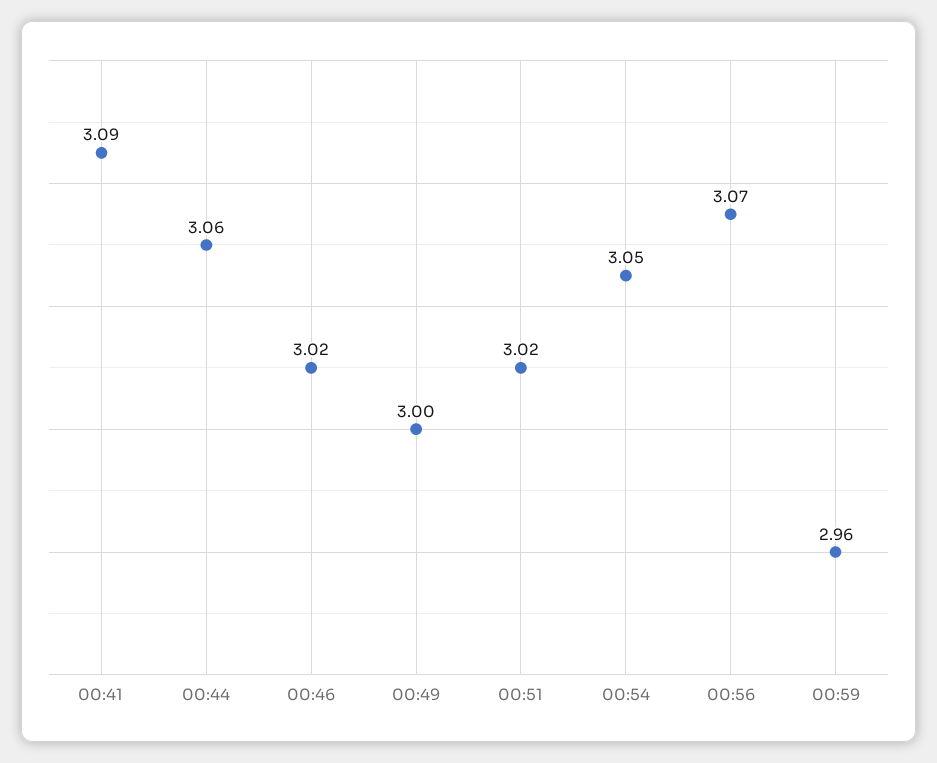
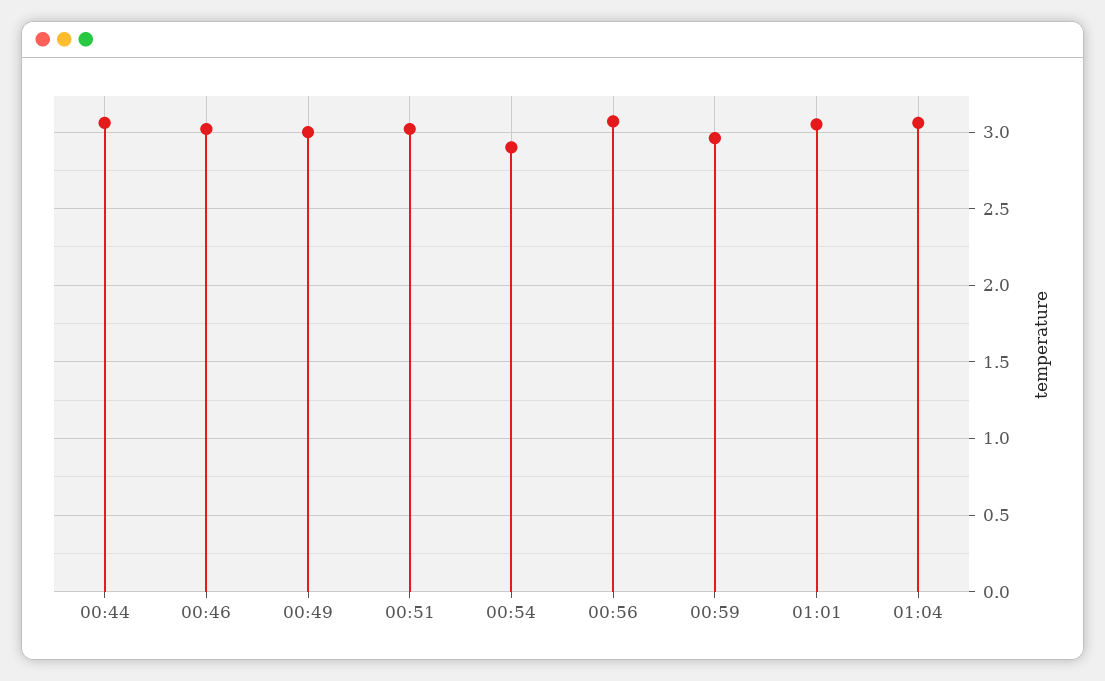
00:41: 3.09 -> none
00:54: 3.05 -> 2.9
01:01: none -> 3.05
01:04: none -> 3.05

